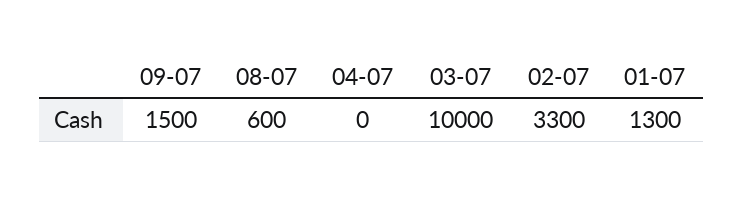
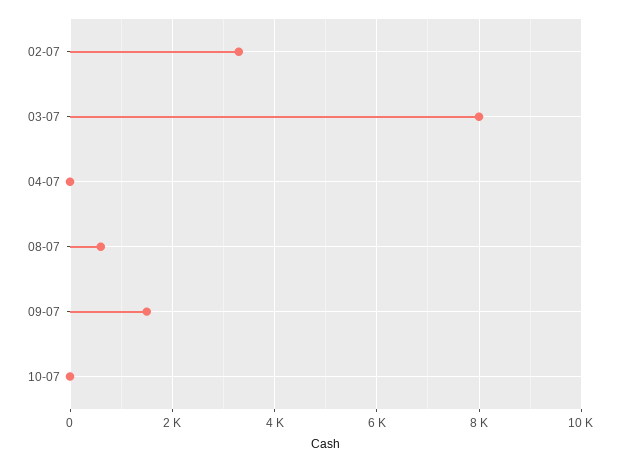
03-07: 10000 -> 8000
01-07: 1300 -> none
10-07: none -> 0

